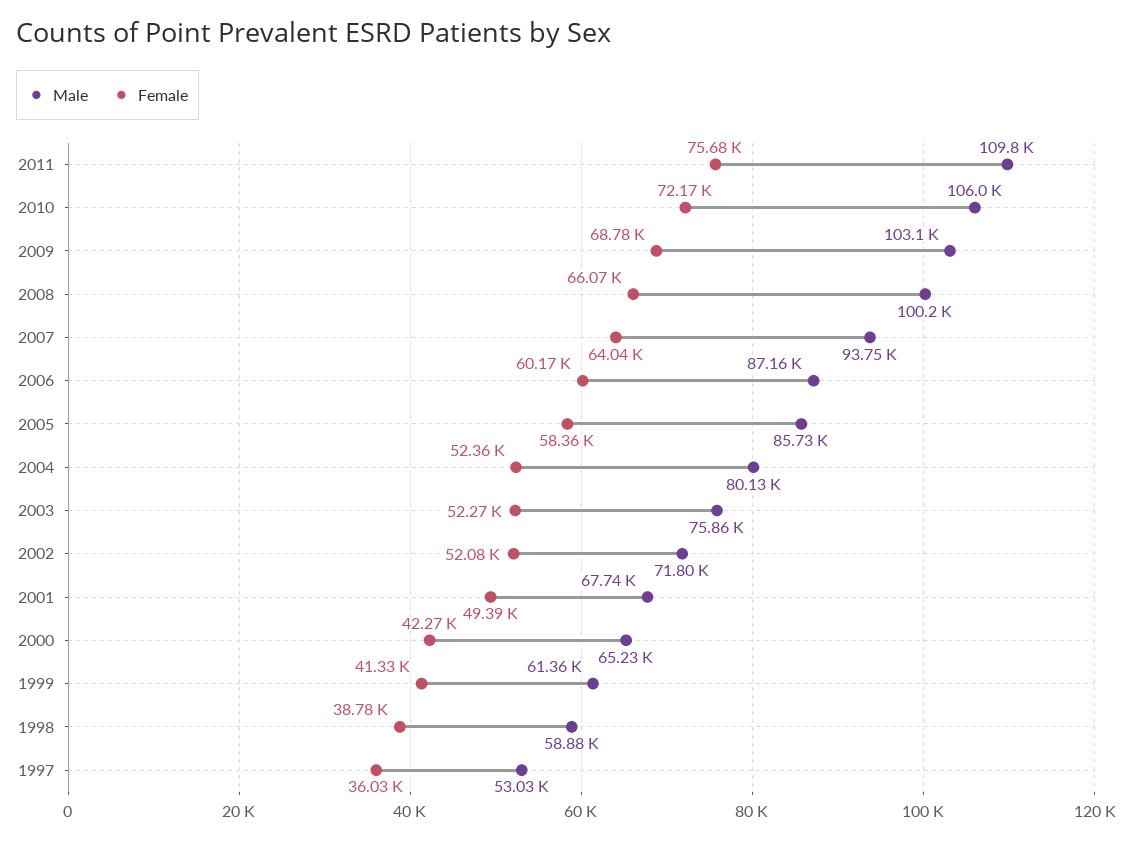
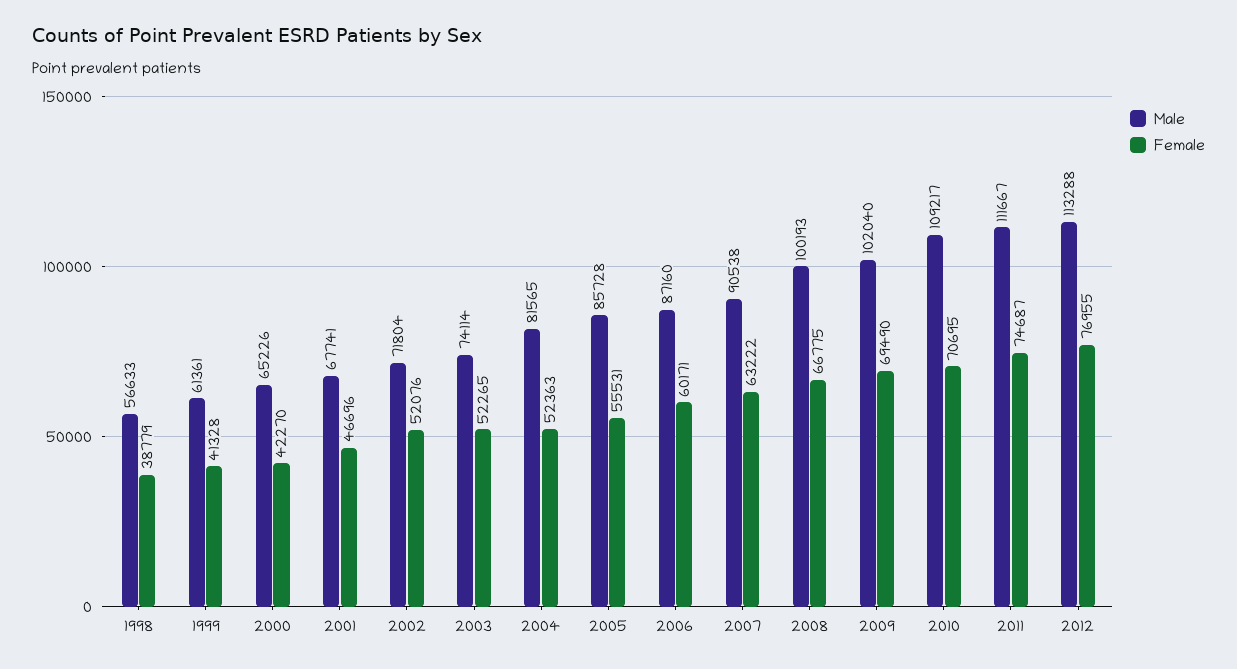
Male, 2011: 109800 -> 111667
Female, 2011: 75680 -> 74687
Male, 2010: 106000 -> 109217
Female, 2010: 72170 -> 70695
Male, 2009: 103100 -> 102040
Female, 2009: 68780 -> 69490
Female, 2008: 66070 -> 66775
Male, 2007: 93750 -> 90538
Female, 2007: 64040 -> 63222
Female, 2005: 58360 -> 55531
Male, 2004: 80130 -> 81565
Male, 2003: 75860 -> 74114
Female, 2001: 49390 -> 46696
Male, 1998: 58880 -> 56633
Male, 1997: 53030 -> none
Female, 1997: 36030 -> none
Male, 2012: none -> 113288
Female, 2012: none -> 76955

